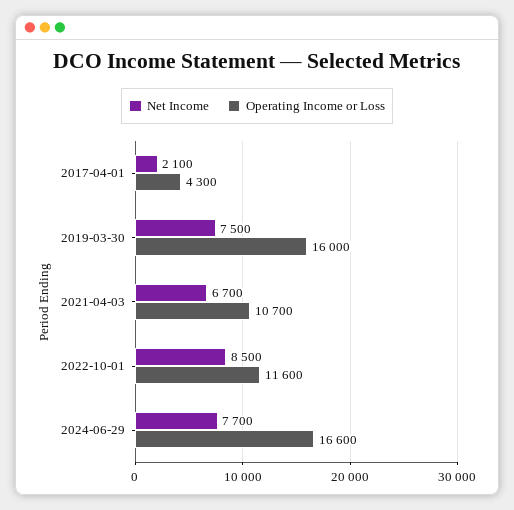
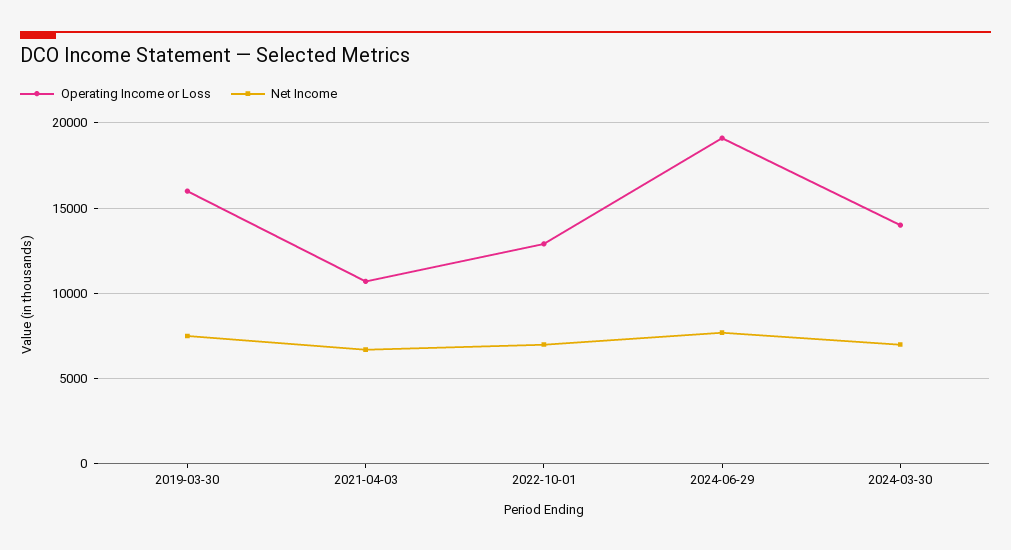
Net Income, 2017-04-01: 2100 -> none
Operating Income or Loss, 2017-04-01: 4300 -> none
Net Income, 2022-10-01: 8500 -> 7000
Operating Income or Loss, 2022-10-01: 11600 -> 13000
Operating Income or Loss, 2024-06-29: 16600 -> 19000
Operating Income or Loss, 2024-03-30: none -> 14000
Net Income, 2024-03-30: none -> 7000

